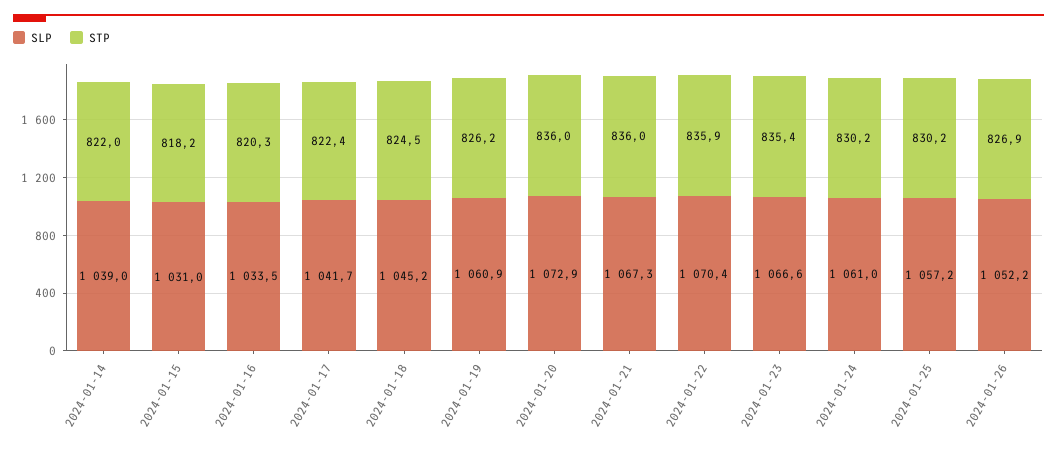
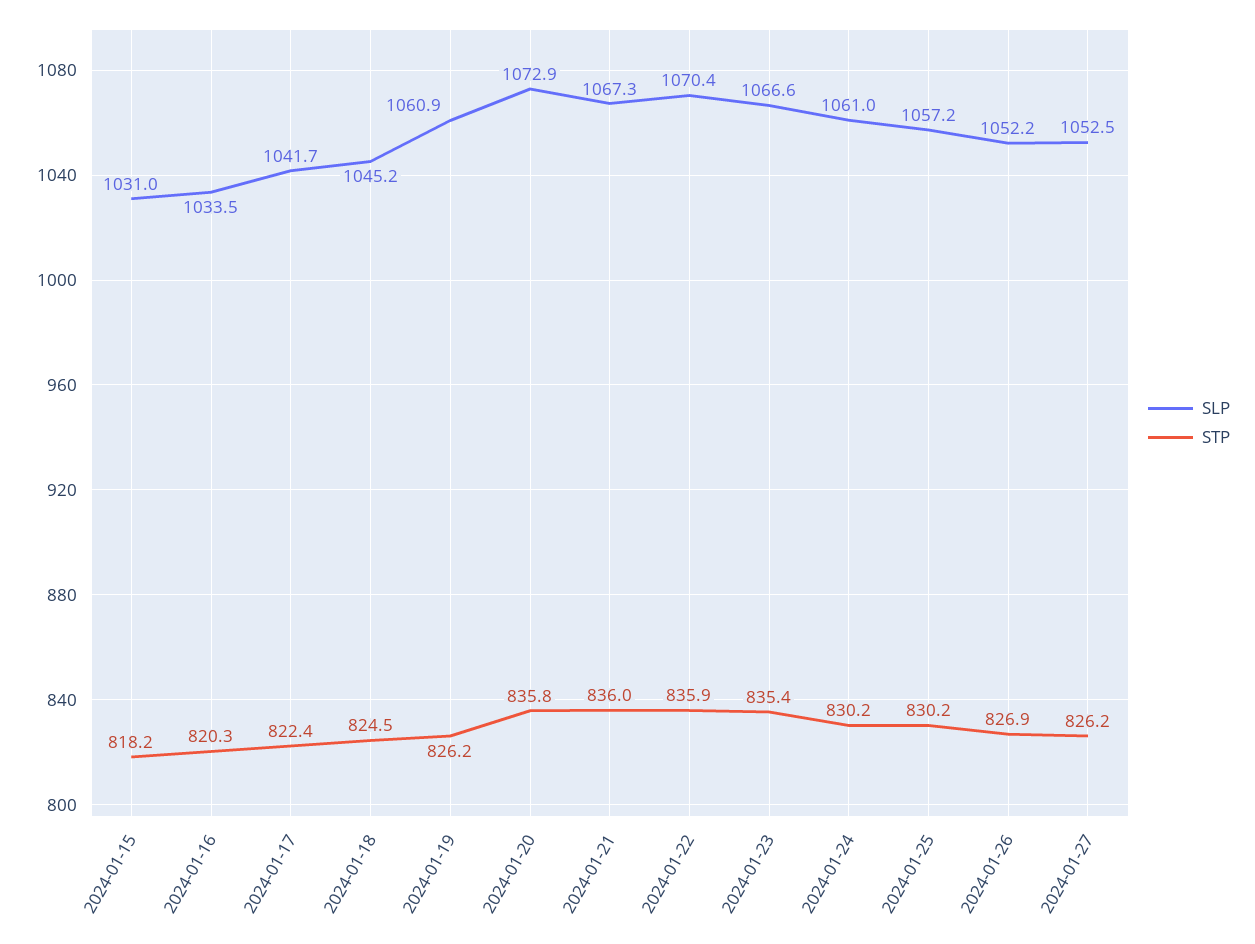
SLP, 2024-01-14: 1039 -> none
STP, 2024-01-14: 822 -> none
STP, 2024-01-20: 836 -> 835.8
SLP, 2024-01-27: none -> 1052.5
STP, 2024-01-27: none -> 826.2

